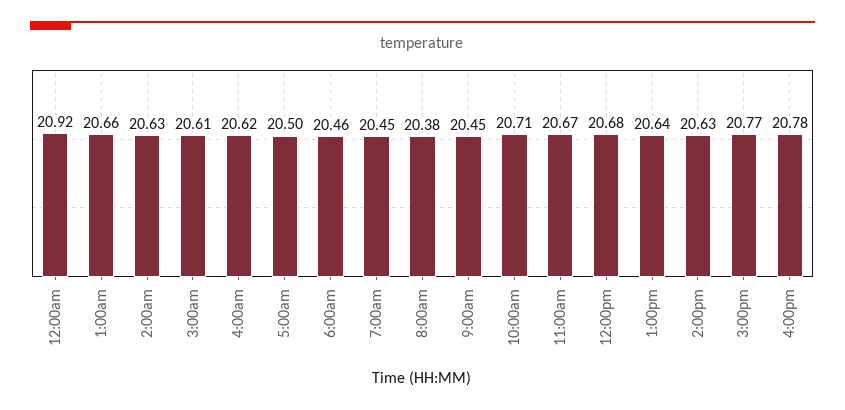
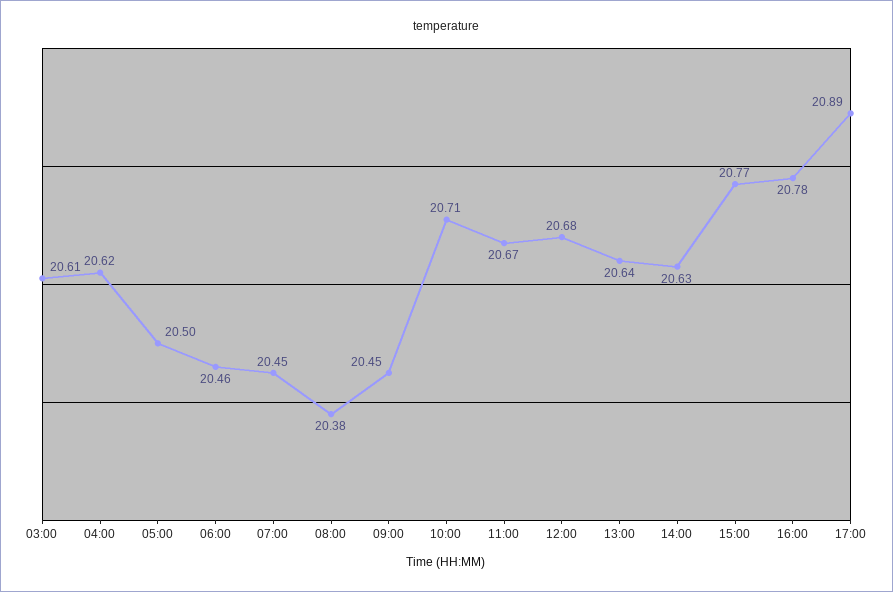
12:00am: 20.92 -> none
1:00am: 20.66 -> none
2:00am: 20.63 -> none
17:00: none -> 20.89

